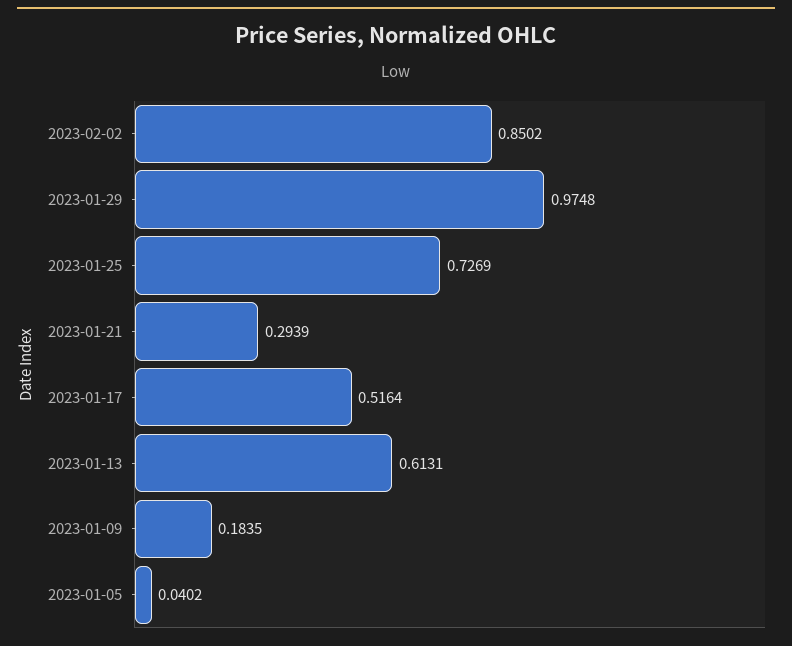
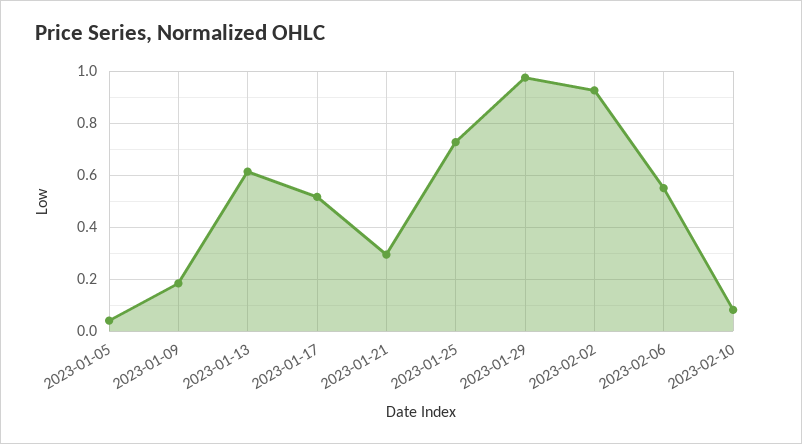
2023-02-02: 0.8502 -> 0.925
2023-02-06: none -> 0.55
2023-02-10: none -> 0.075

